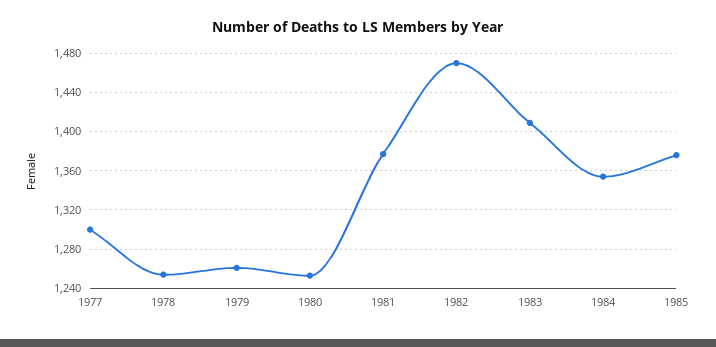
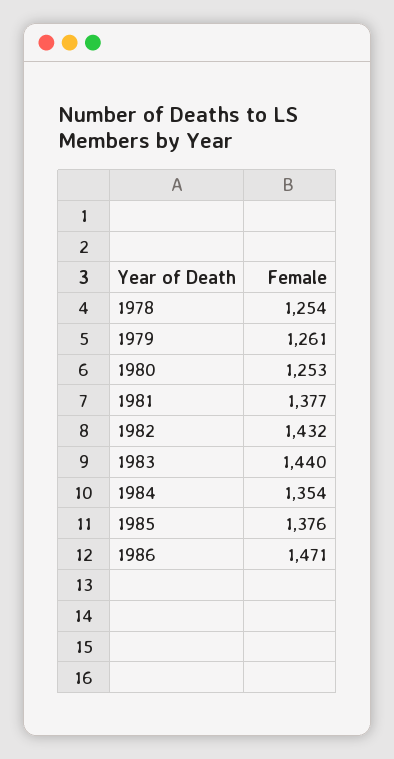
1977: 1300 -> none
1982: 1470 -> 1432
1983: 1410 -> 1440
1986: none -> 1471

